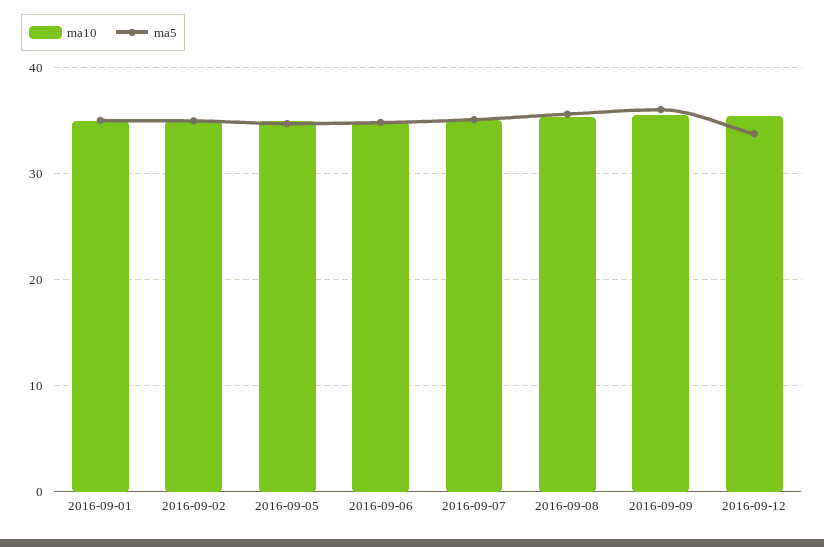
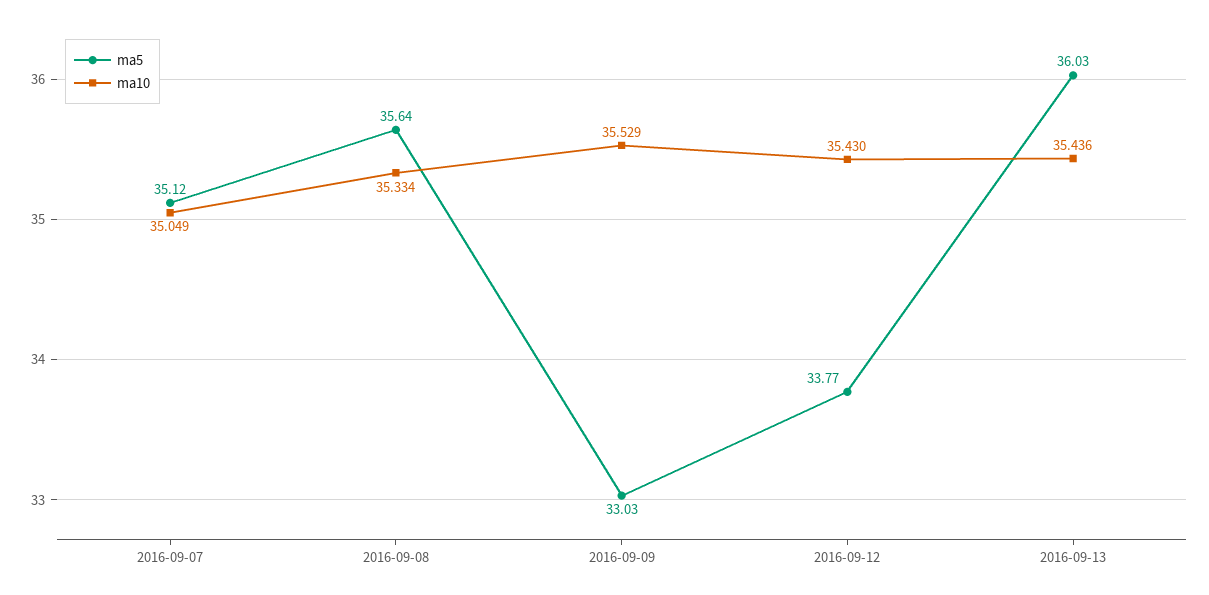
ma10, 2016-09-01: 35 -> none
ma5, 2016-09-01: 35 -> none
ma10, 2016-09-02: 35 -> none
ma5, 2016-09-02: 35 -> none
ma10, 2016-09-05: 35 -> none
ma5, 2016-09-05: 35 -> none
ma10, 2016-09-06: 35 -> none
ma5, 2016-09-06: 35 -> none
ma5, 2016-09-09: 36 -> 33.03
ma5, 2016-09-13: none -> 36.03
ma10, 2016-09-13: none -> 35.436

